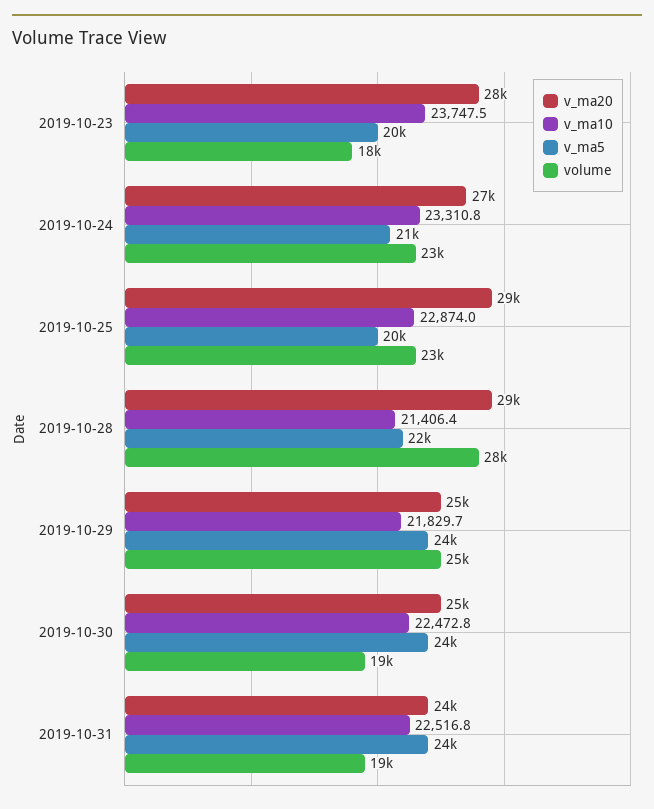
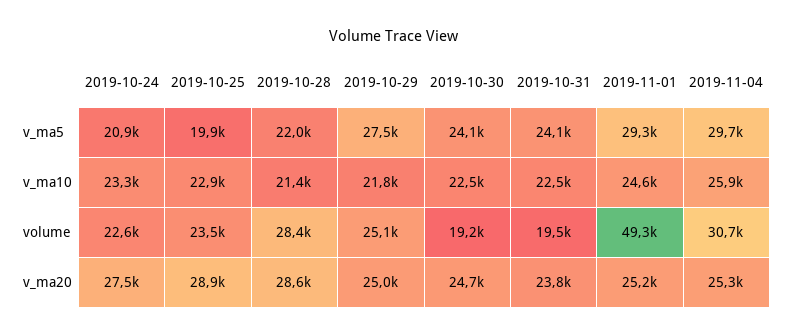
v_ma20, 2019-10-23: 28000 -> none
v_ma10, 2019-10-23: 23747.5 -> none
v_ma5, 2019-10-23: 20000 -> none
volume, 2019-10-23: 18000 -> none
v_ma5, 2019-10-29: 24000 -> 27500
v_ma5, 2019-11-01: none -> 29300
v_ma5, 2019-11-04: none -> 29700
v_ma10, 2019-11-01: none -> 24600
v_ma10, 2019-11-04: none -> 25900
volume, 2019-11-01: none -> 49300
volume, 2019-11-04: none -> 30700
v_ma20, 2019-11-01: none -> 25200
v_ma20, 2019-11-04: none -> 25300

